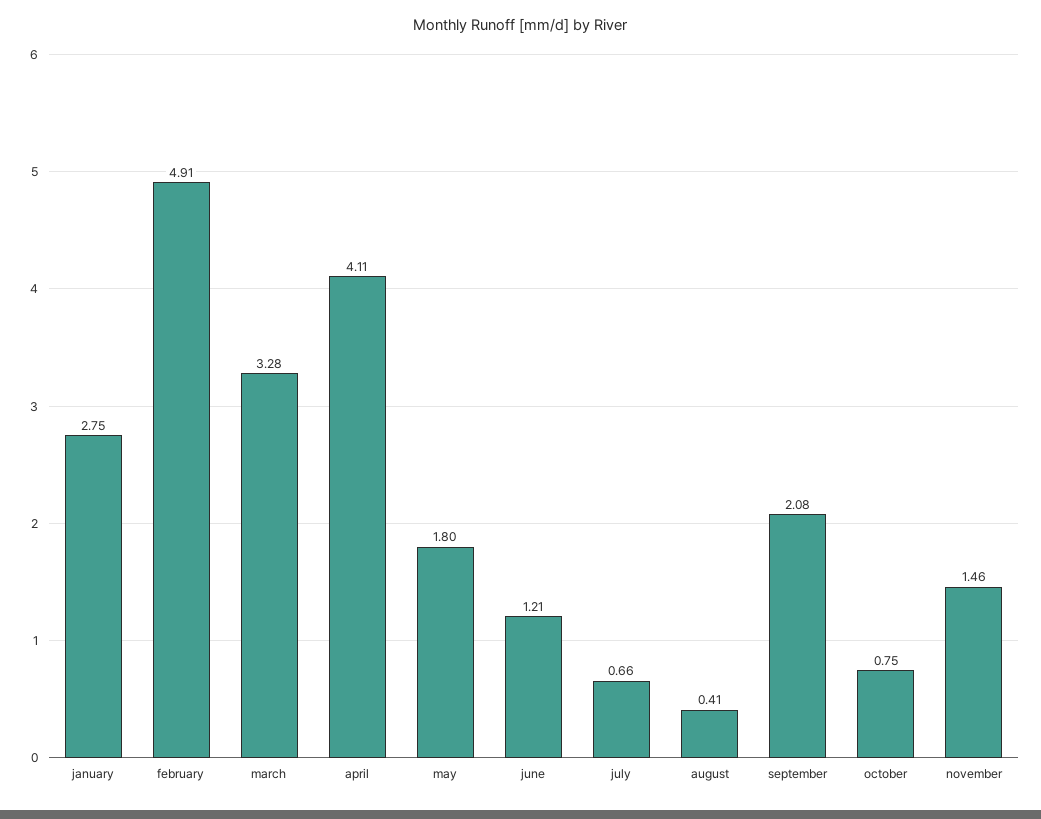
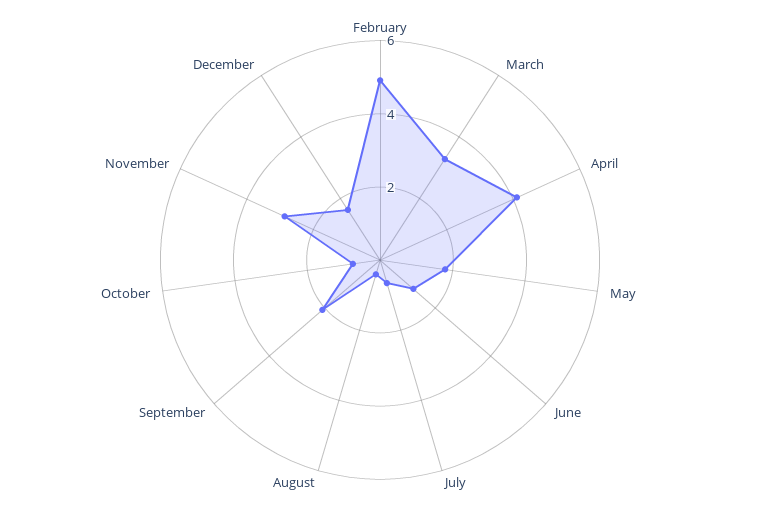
january: 2.75 -> none
november: 1.46 -> 3
December: none -> 1.5

